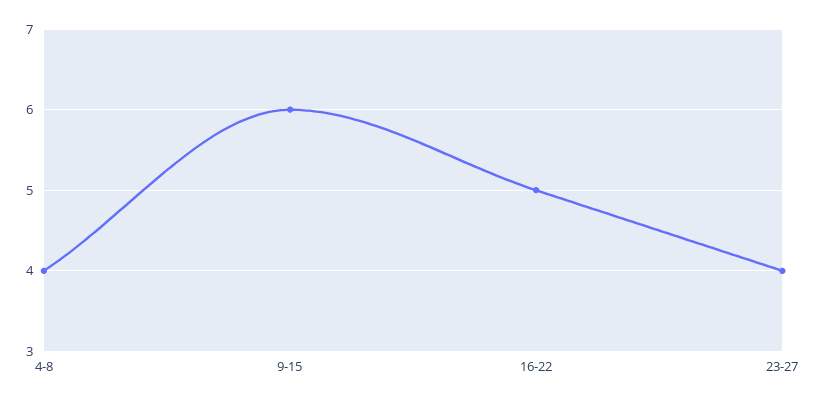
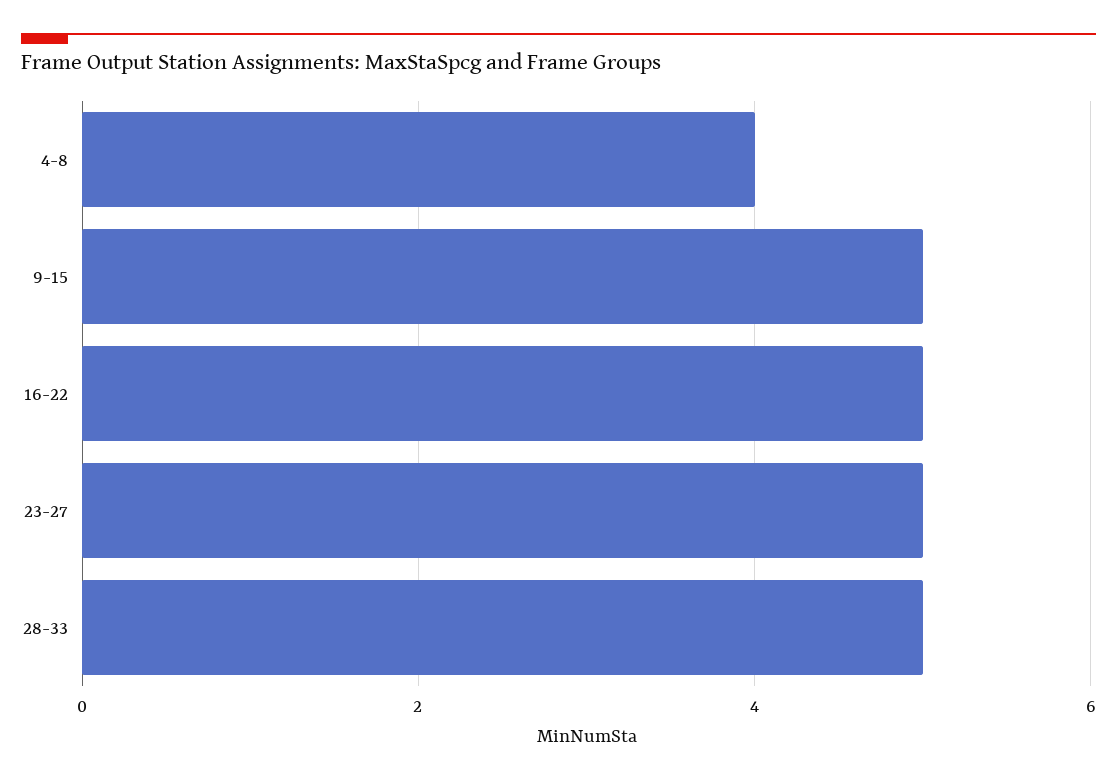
9-15: 6 -> 5
23-27: 4 -> 5
28-33: none -> 5

